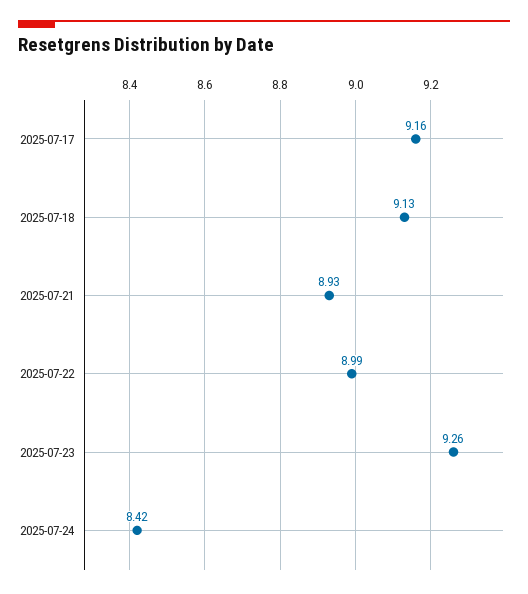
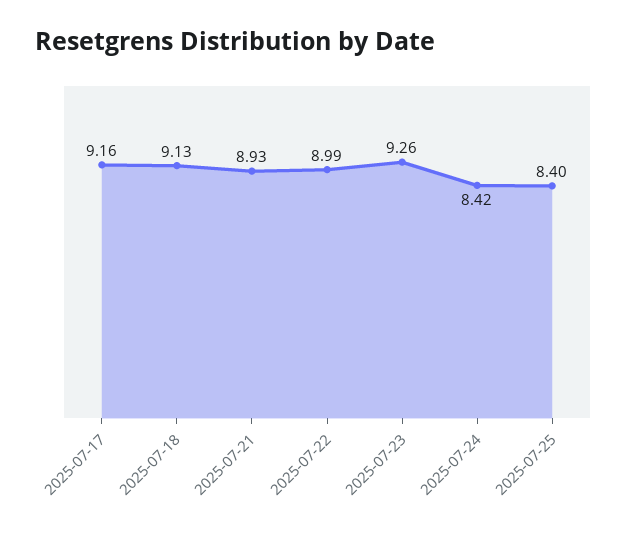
2025-07-25: none -> 8.4

